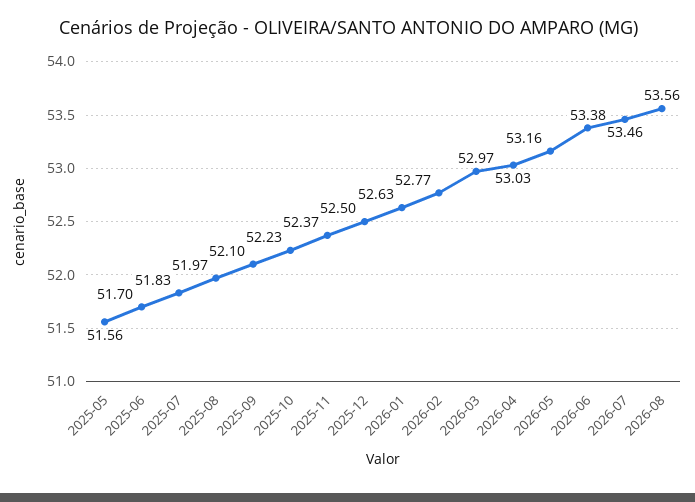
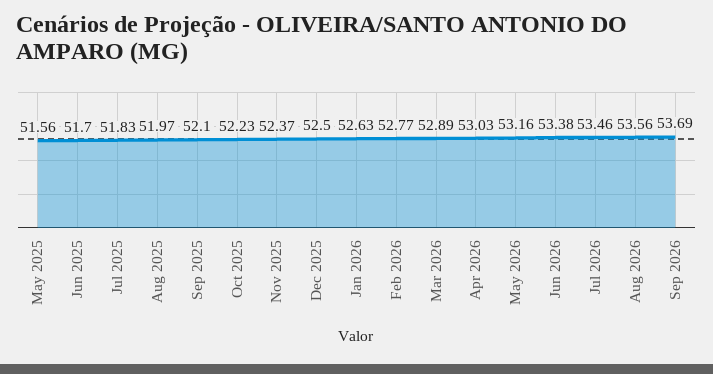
2026-03: 52.97 -> 52.89
Sep 2026: none -> 53.69

